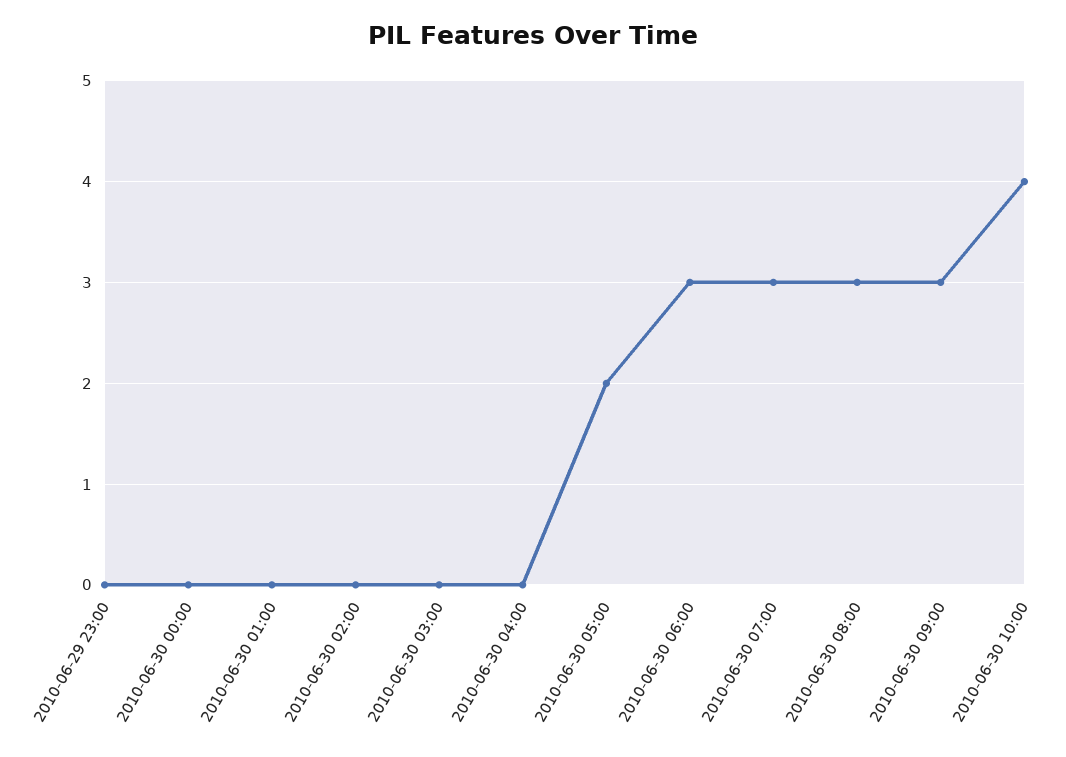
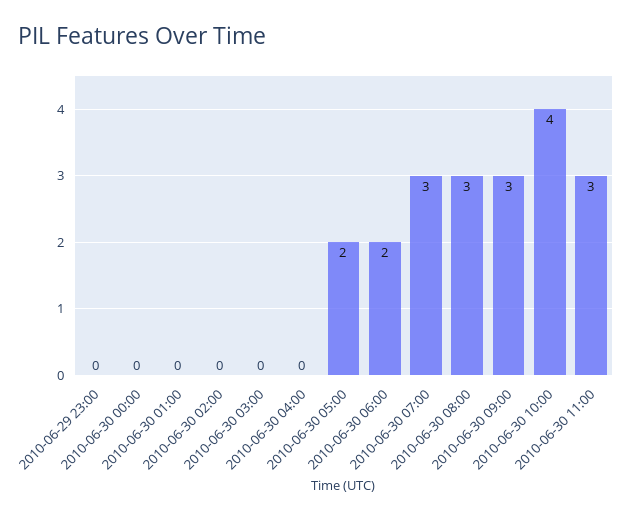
2010-06-30 06:00: 3 -> 2
2010-06-30 11:00: none -> 3

